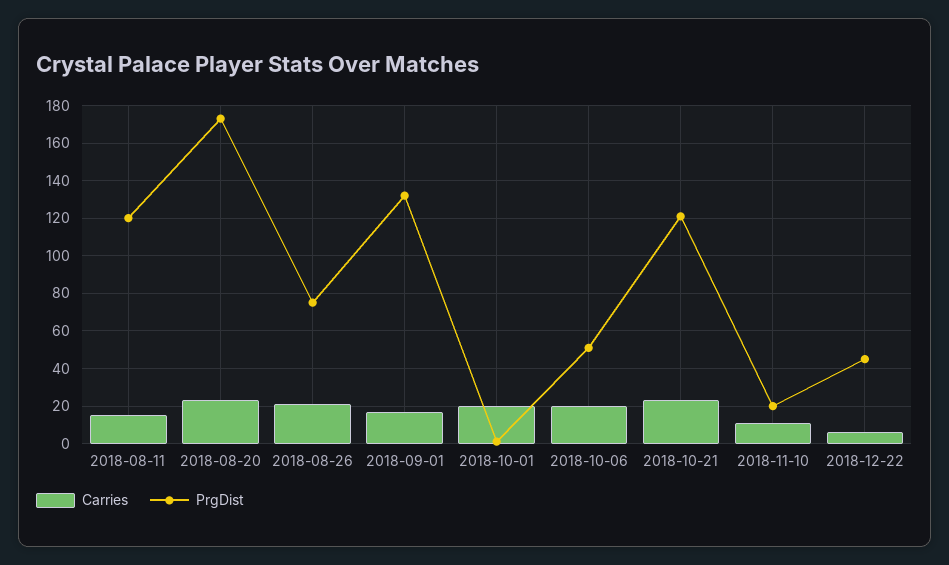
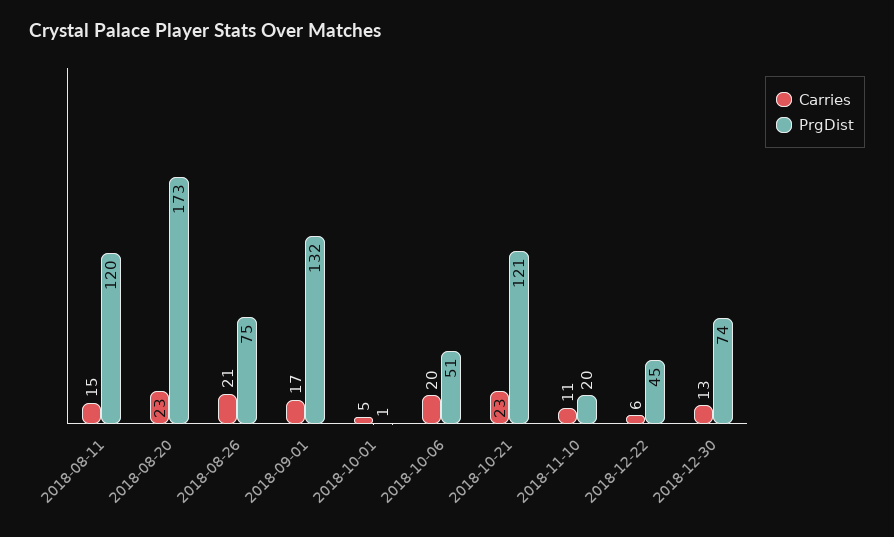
Carries, 2018-10-01: 20 -> 5
Carries, 2018-12-30: none -> 13
PrgDist, 2018-12-30: none -> 74

